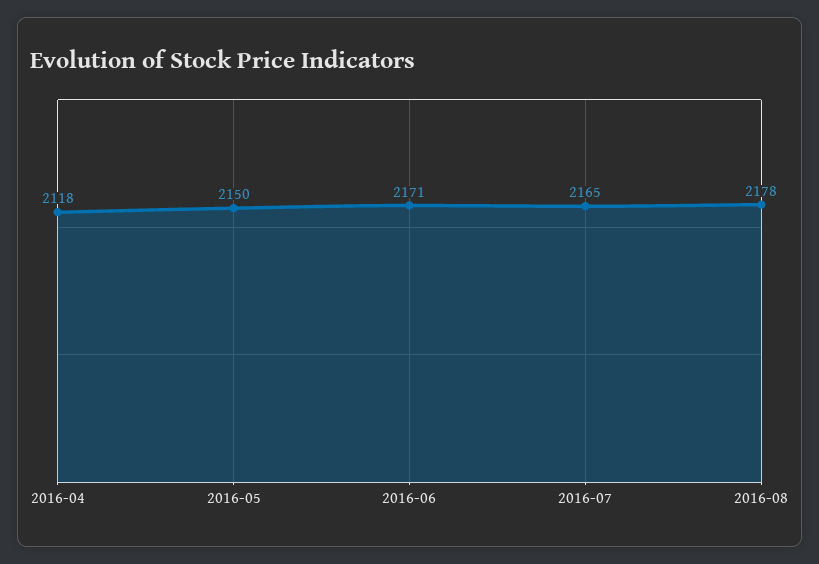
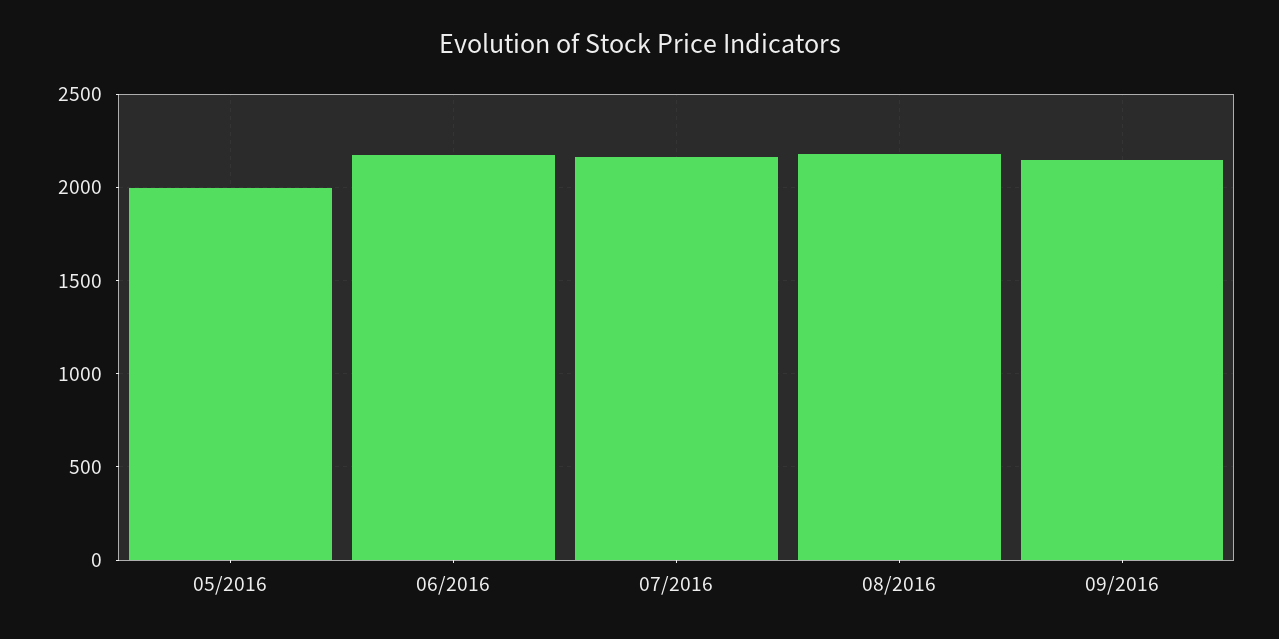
2016-04: 2118 -> none
2016-05: 2150 -> 2000
09/2016: none -> 2150

